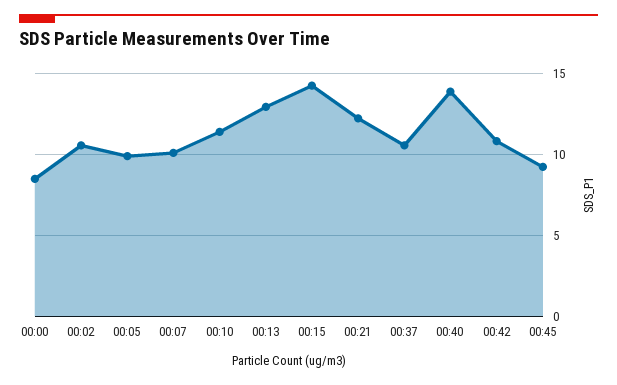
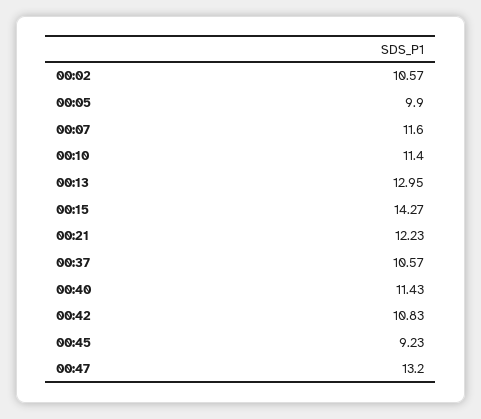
00:00: 8.5 -> none
00:07: 10 -> 11.6
00:40: 14 -> 11.43
00:47: none -> 13.2

